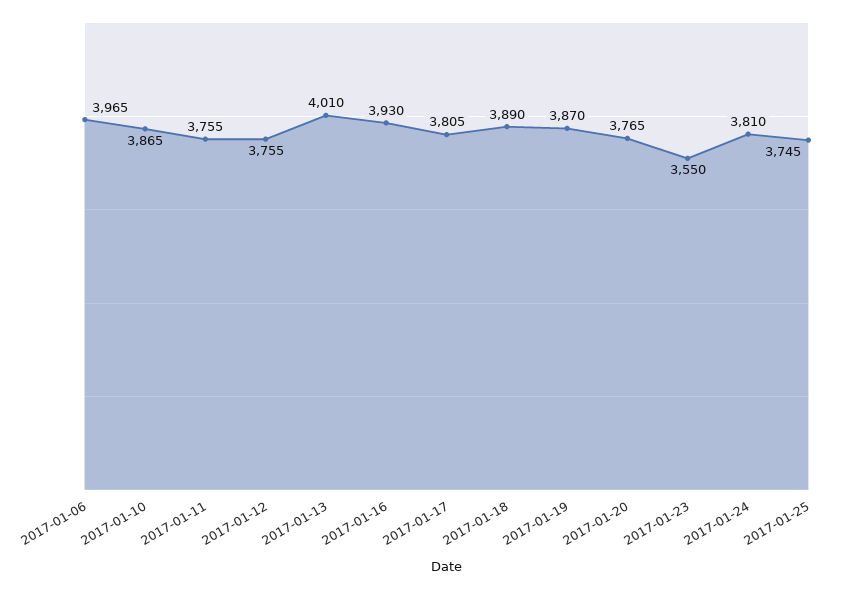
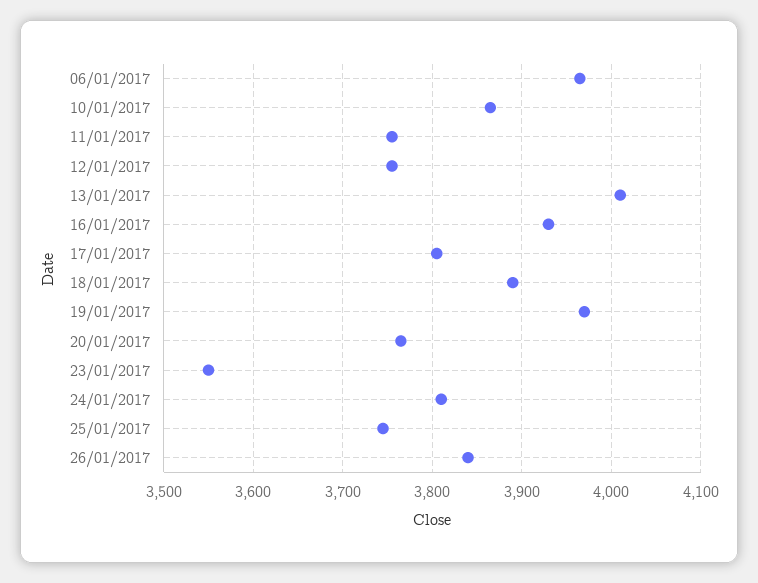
2017-01-19: 3870 -> 3970
26/01/2017: none -> 3840

